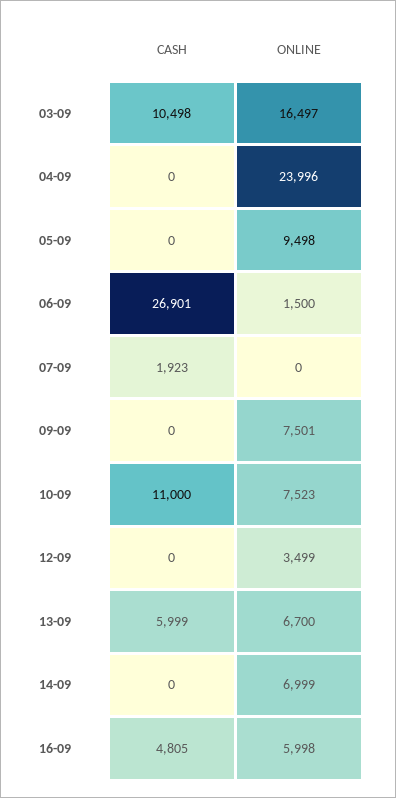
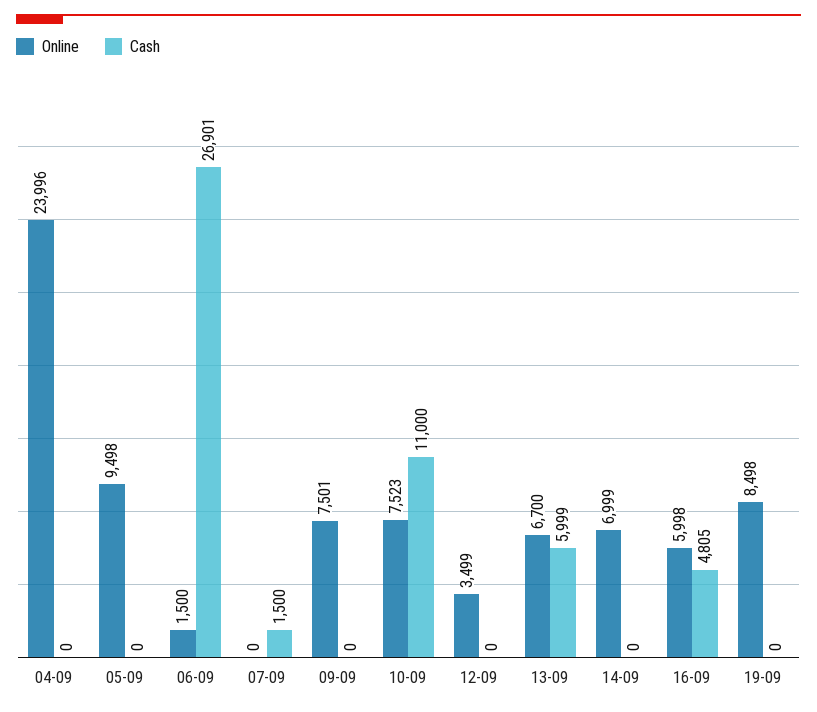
CASH, 03-09: 10498 -> none
ONLINE, 03-09: 16497 -> none
CASH, 07-09: 1923 -> 1500
ONLINE, 19-09: none -> 8498
CASH, 19-09: none -> 0

